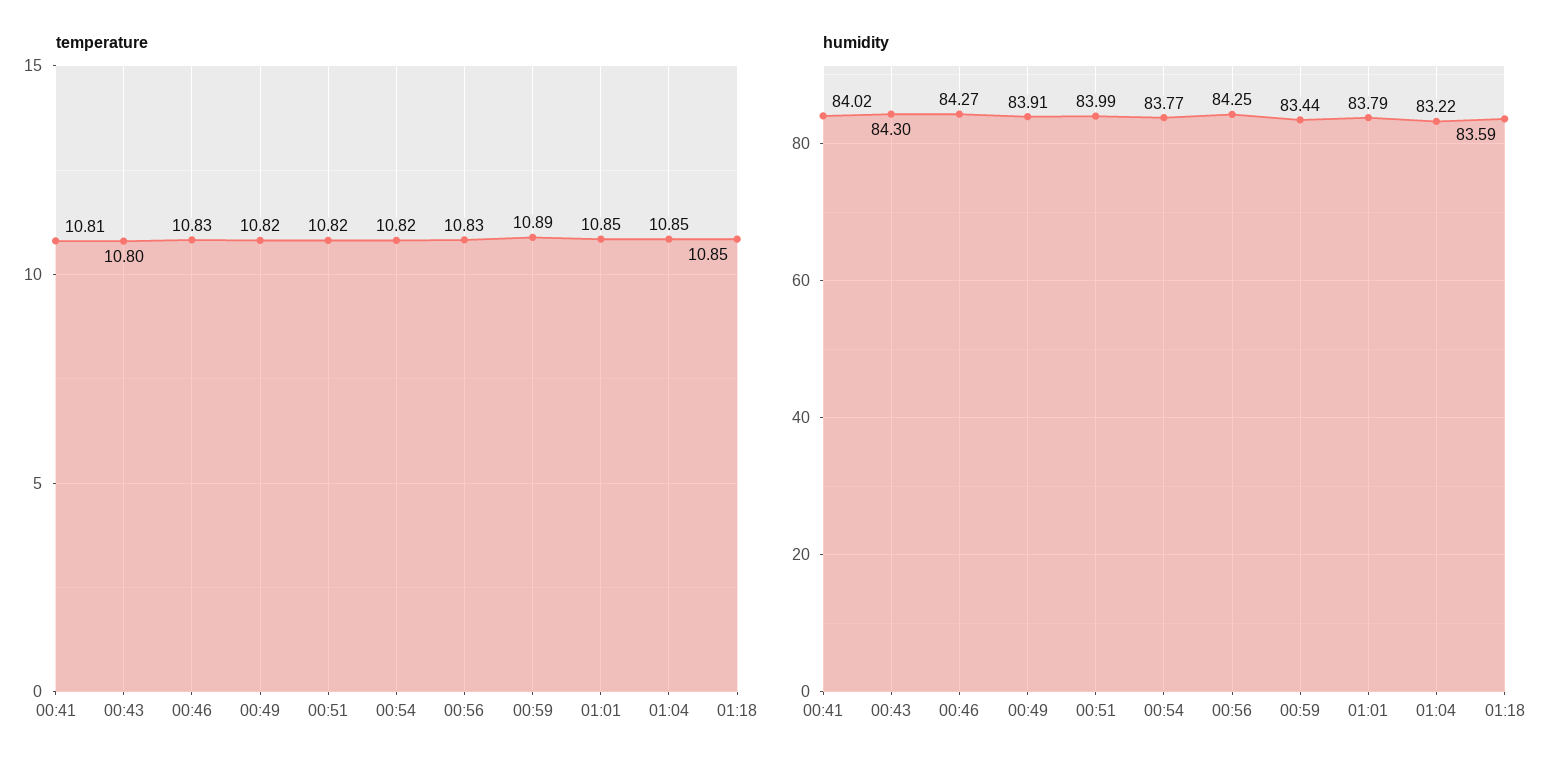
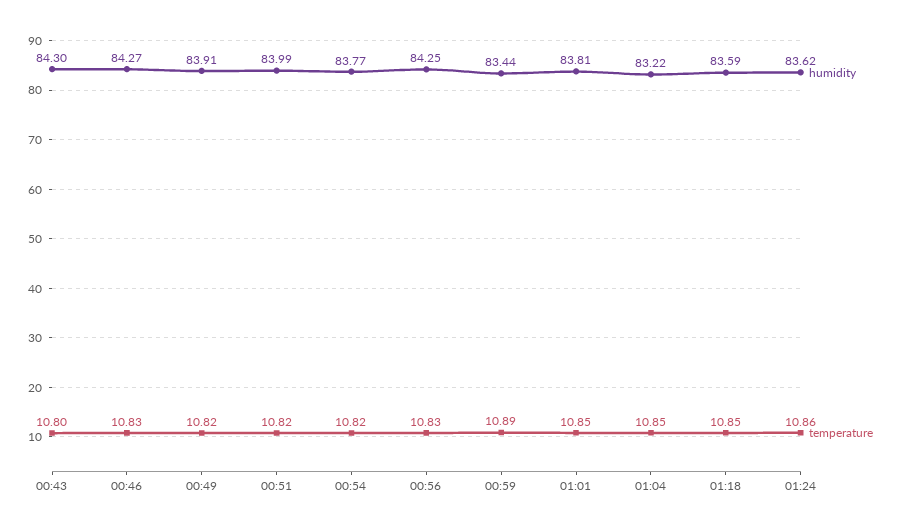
temperature, 00:41: 10.81 -> none
humidity, 00:41: 84.02 -> none
humidity, 01:01: 83.79 -> 83.81
humidity, 01:24: none -> 83.62
temperature, 01:24: none -> 10.86

